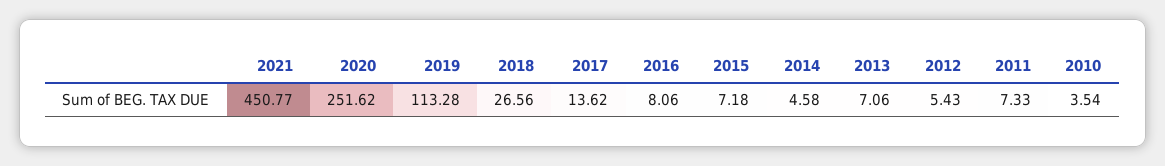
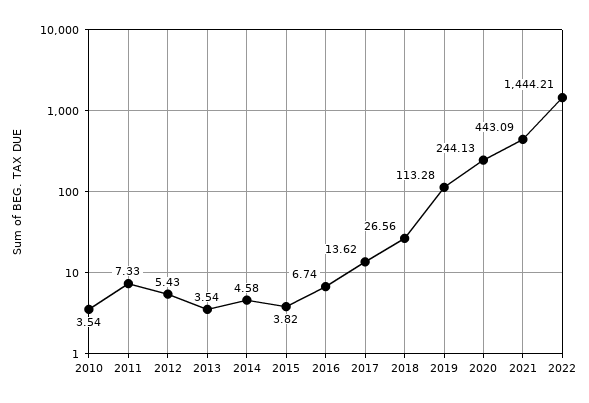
2021: 450.77 -> 443.09
2020: 251.62 -> 244.13
2016: 8.06 -> 6.74
2015: 7.18 -> 3.82
2013: 7.06 -> 3.54
2022: none -> 1444.21

